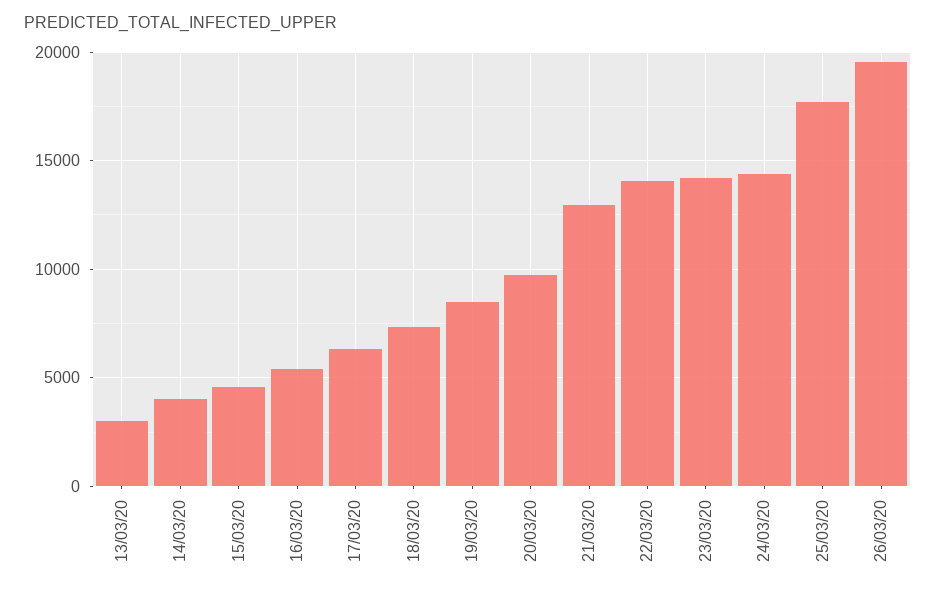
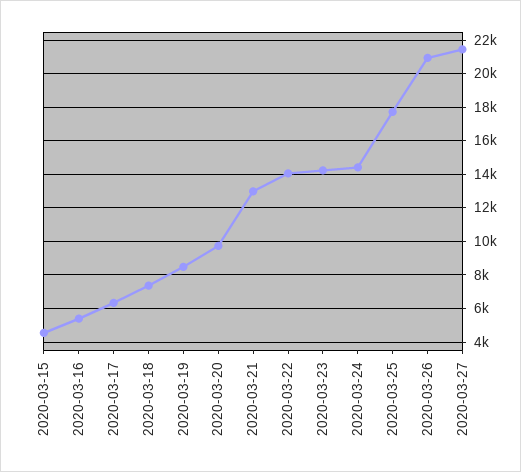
13/03/20: 3000 -> none
14/03/20: 4000 -> none
26/03/20: 19500 -> 21000
2020-03-27: none -> 21500

